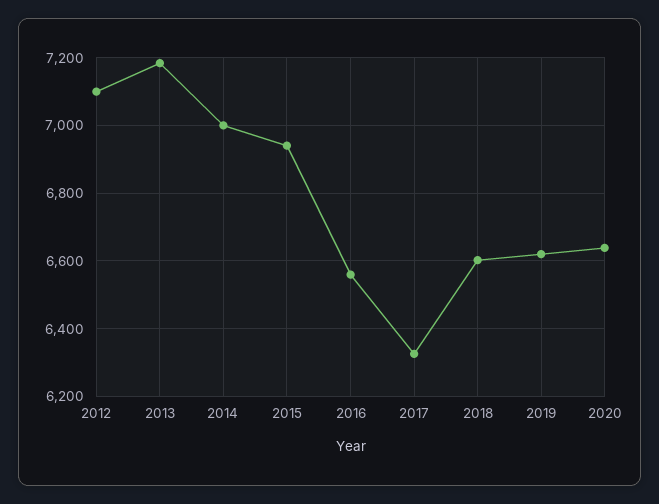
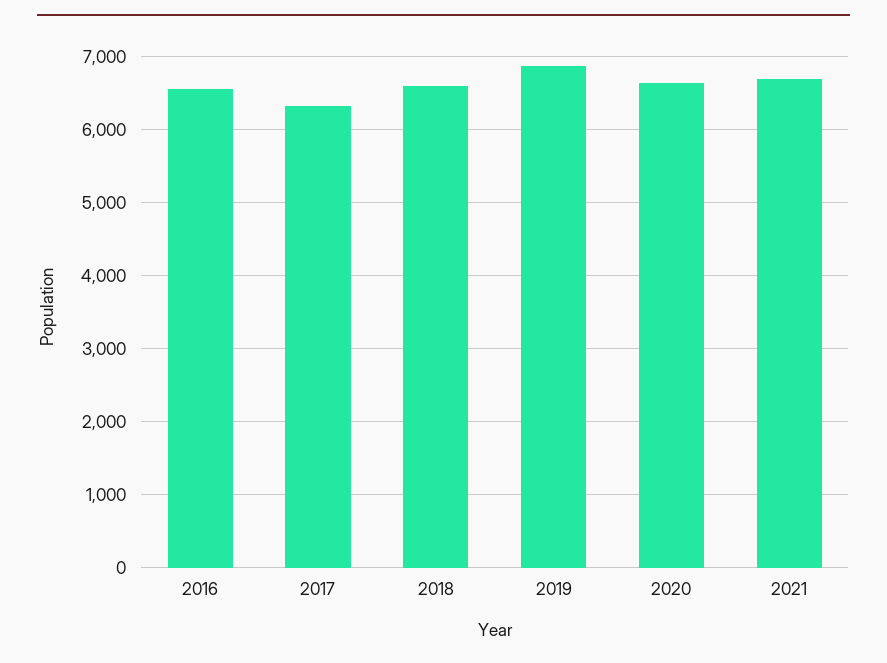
2012: 7100 -> none
2013: 7180 -> none
2014: 7000 -> none
2015: 6940 -> none
2019: 6620 -> 6900
2021: none -> 6700

